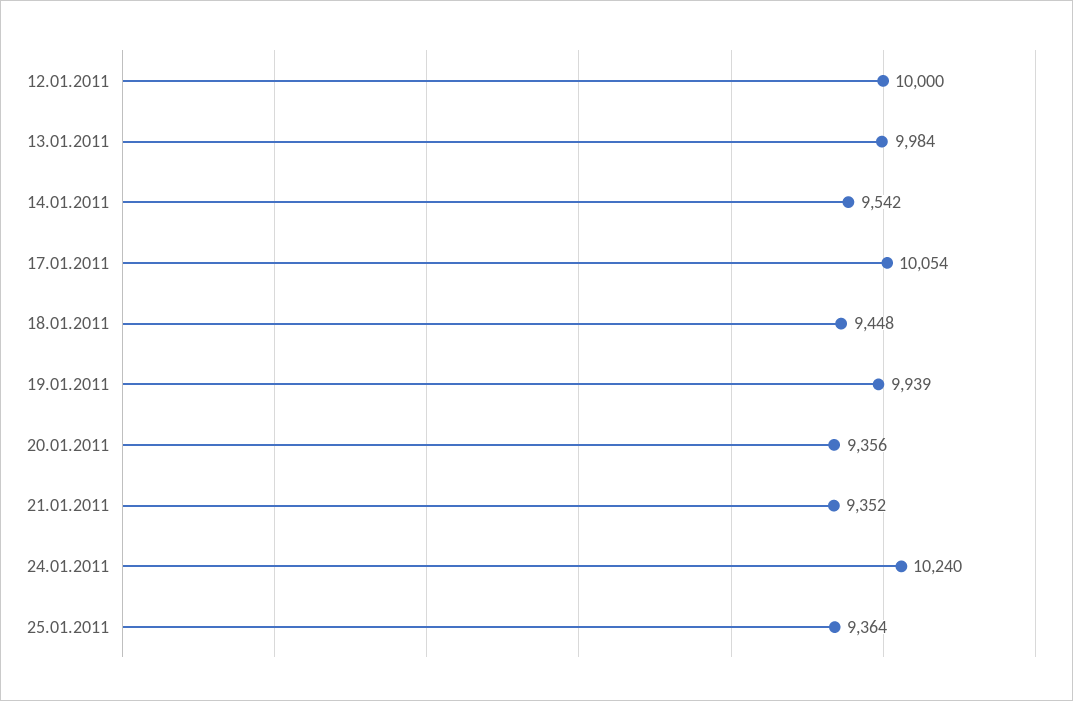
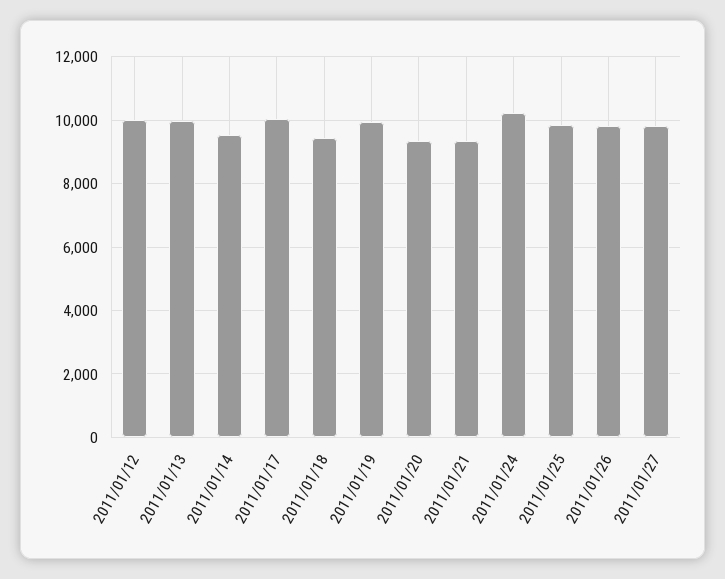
25.01.2011: 9364 -> 9800
2011/01/26: none -> 9800
2011/01/27: none -> 9800

